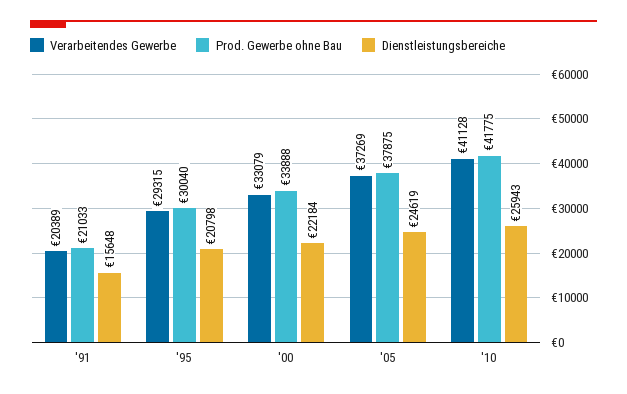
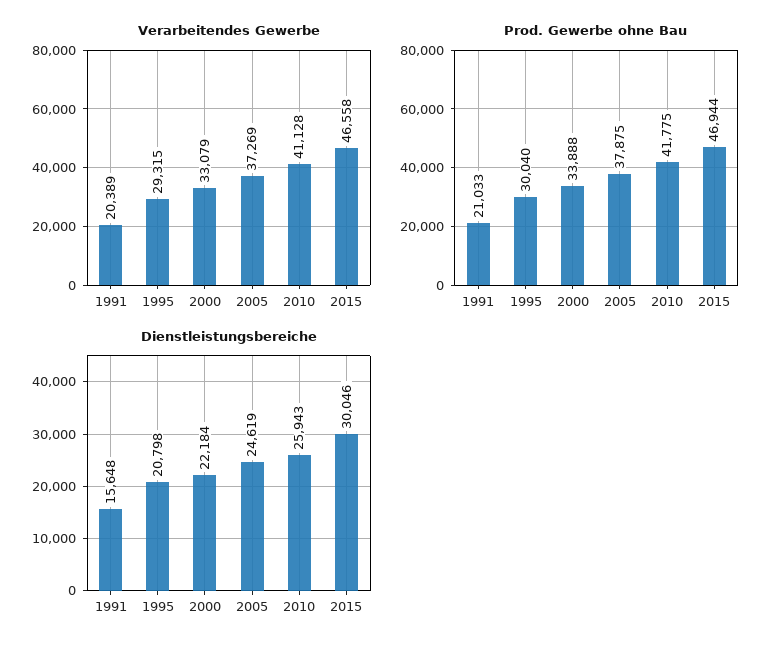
Verarbeitendes Gewerbe, 2015: none -> 46558
Prod. Gewerbe ohne Bau, 2015: none -> 46944
Dienstleistungsbereiche, 2015: none -> 30046

